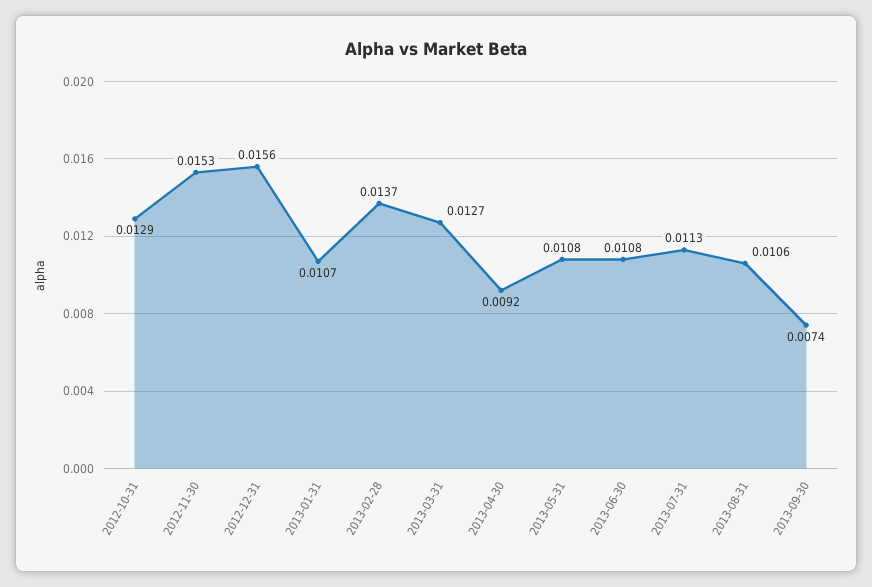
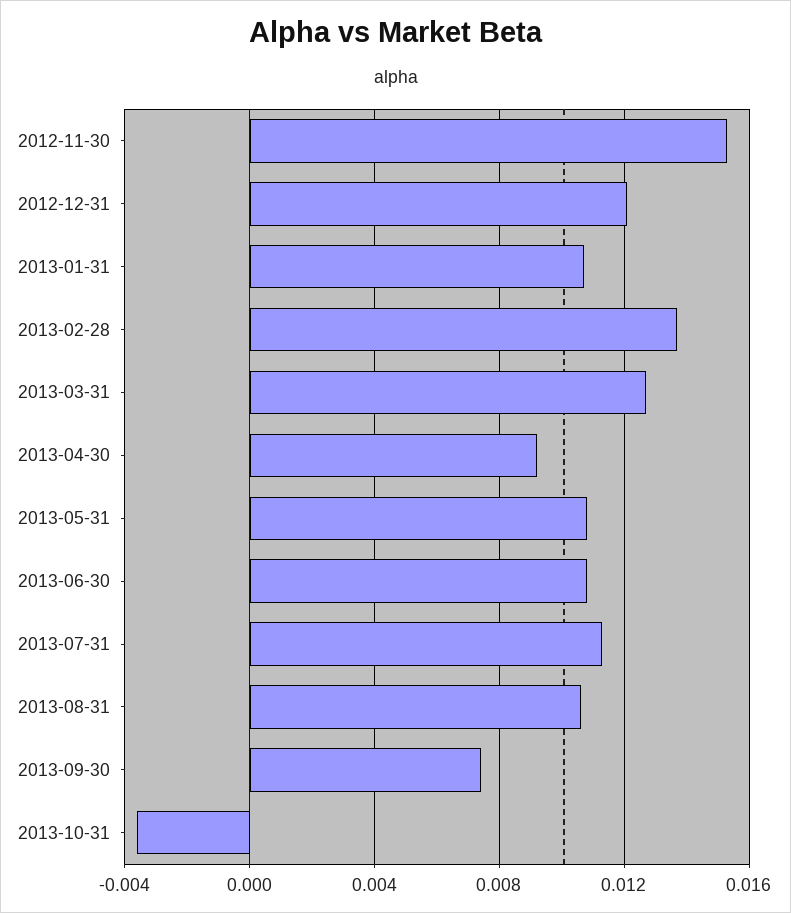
2012-10-31: 0.0129 -> none
2012-12-31: 0.0156 -> 0.012
2013-10-31: none -> -0.0035

